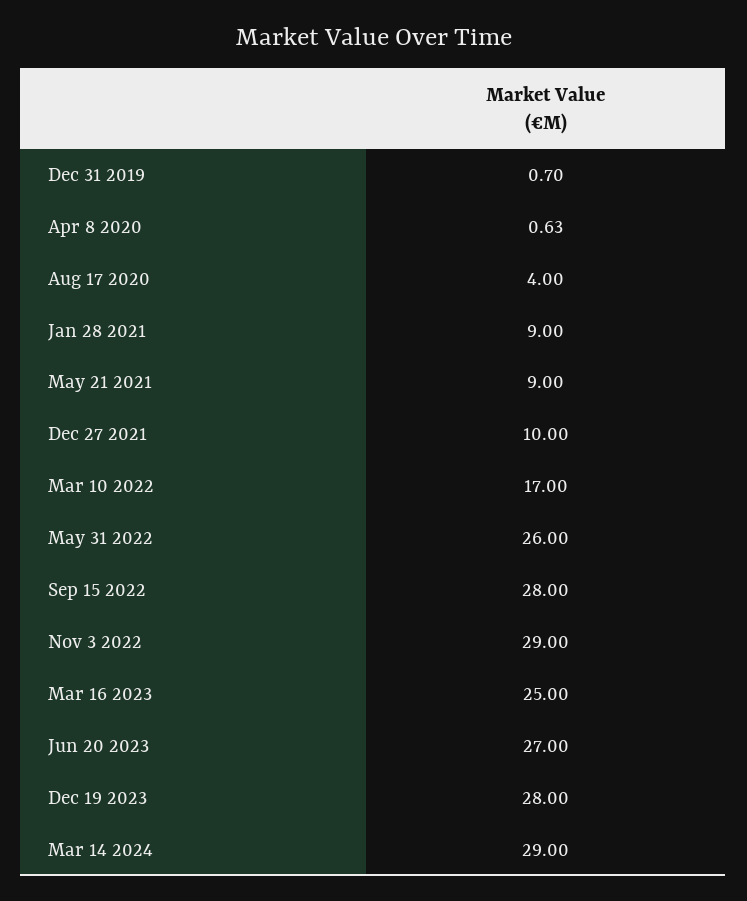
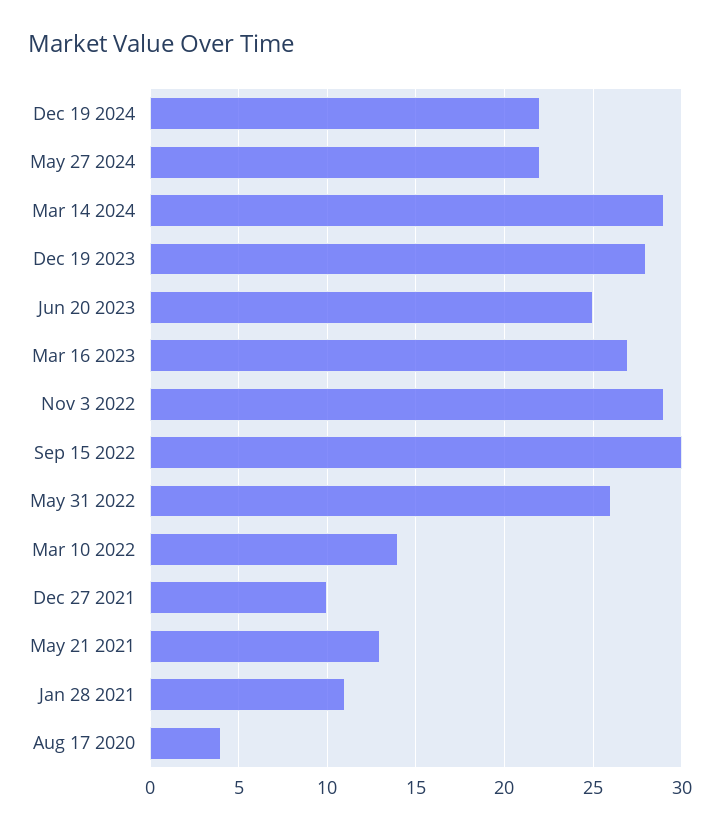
Dec 31 2019: 0.7 -> none
Apr 8 2020: 0.63 -> none
Jan 28 2021: 9 -> 11
May 21 2021: 9 -> 13
Mar 10 2022: 17 -> 14
Sep 15 2022: 28 -> 30
Mar 16 2023: 25 -> 27
Jun 20 2023: 27 -> 25
Dec 19 2024: none -> 22
May 27 2024: none -> 22

